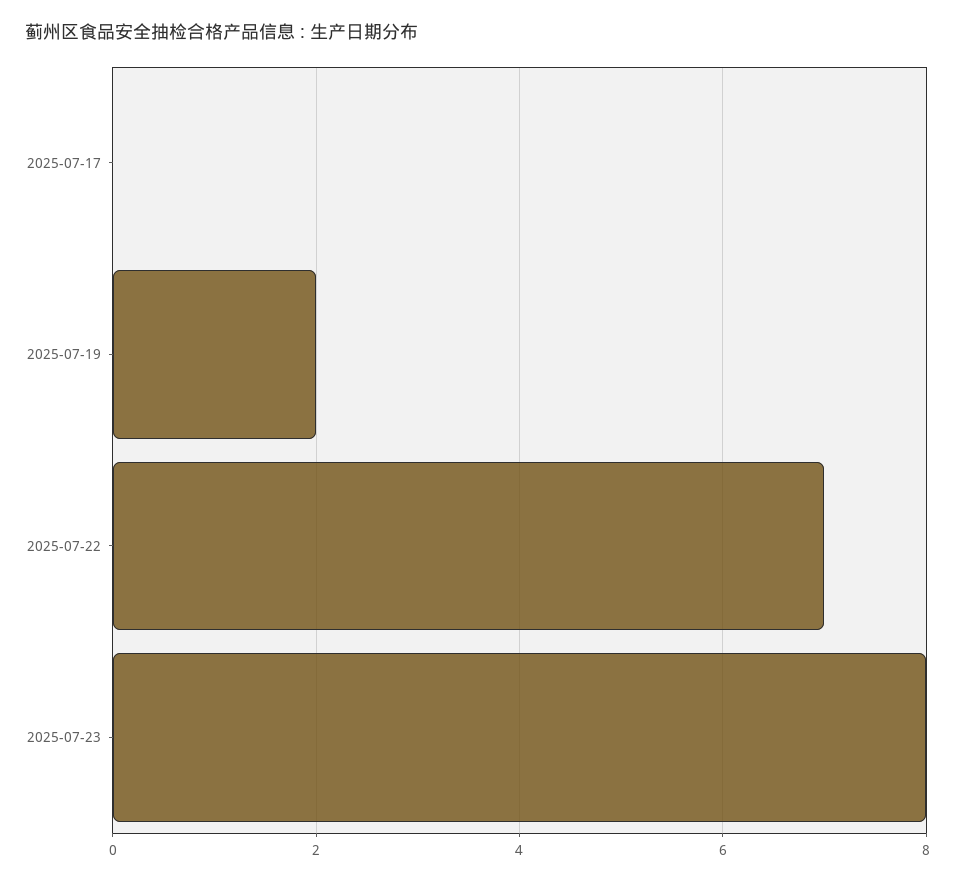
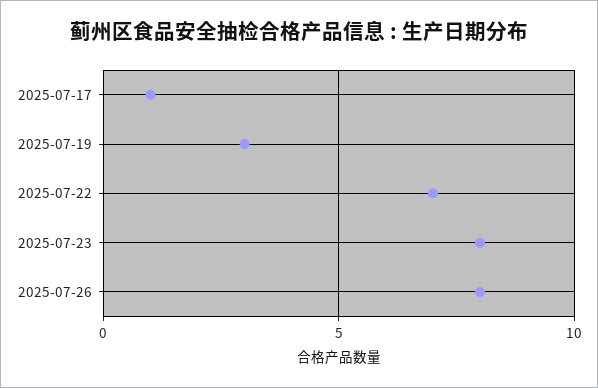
2025-07-17: 0 -> 1
2025-07-19: 2 -> 3
2025-07-26: none -> 8

